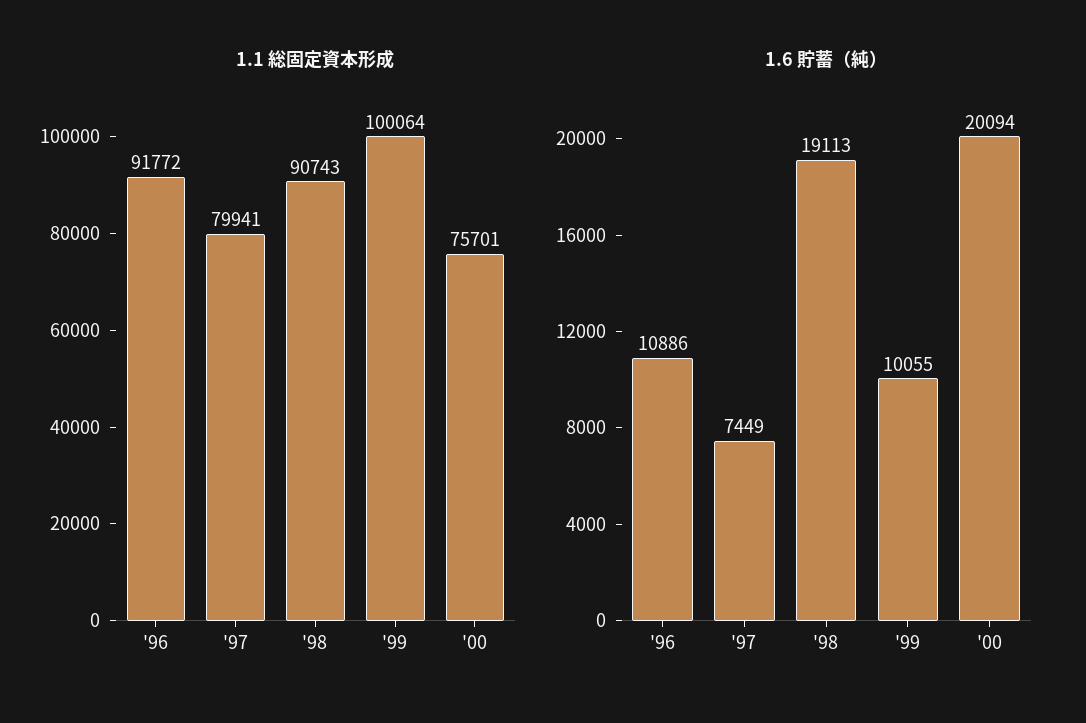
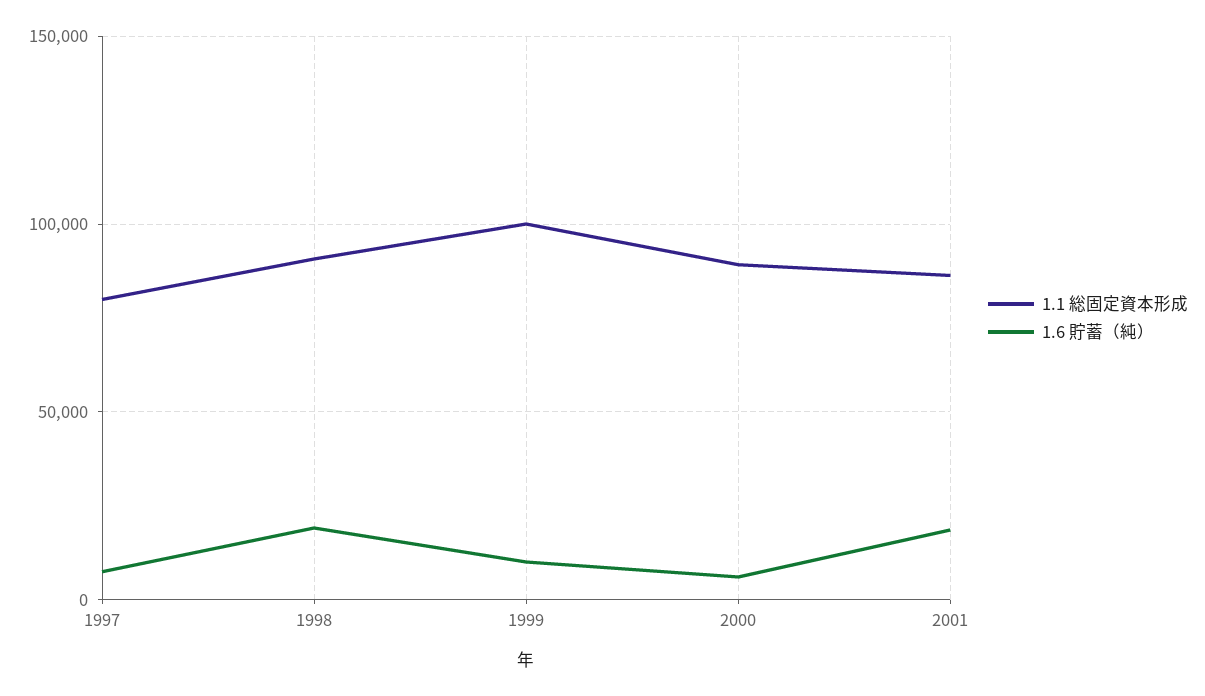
1.1 総固定資本形成, '96: 91772 -> none
1.1 総固定資本形成, '00: 75701 -> 90000
1.6 貯蓄（純）, '96: 10886 -> none
1.6 貯蓄（純）, '00: 20094 -> 5000
1.1 総固定資本形成, 2001: none -> 85000
1.6 貯蓄（純）, 2001: none -> 20000

